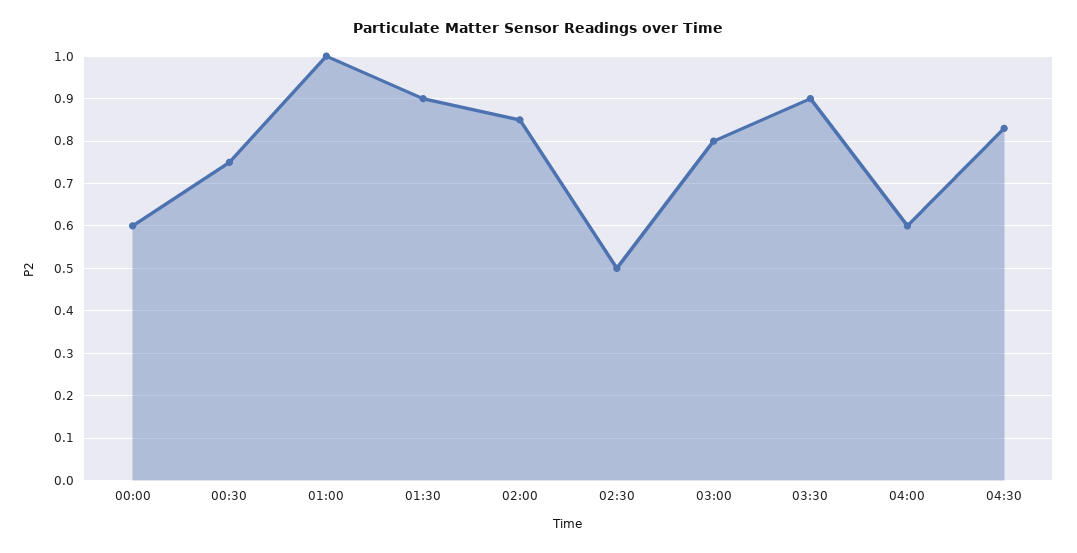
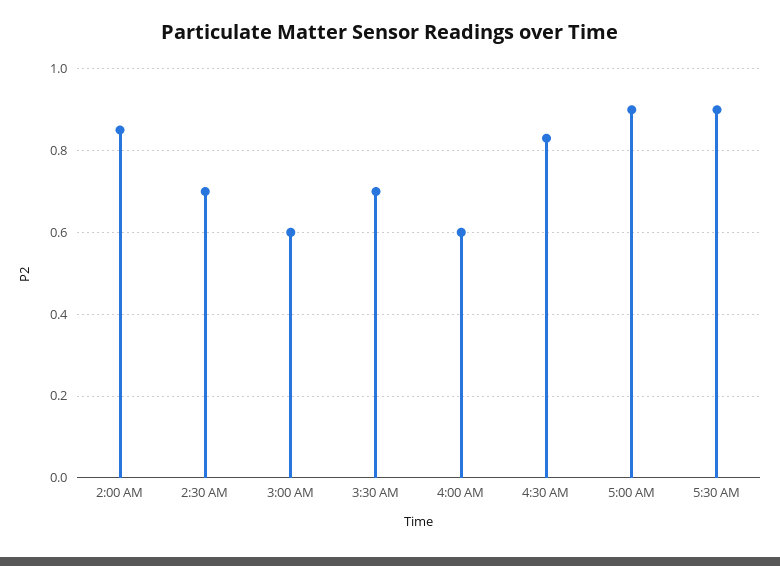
00:00: 0.6 -> none
00:30: 0.75 -> none
01:00: 1 -> none
01:30: 0.9 -> none
02:30: 0.5 -> 0.7
03:00: 0.8 -> 0.6
03:30: 0.9 -> 0.7
5:00 AM: none -> 0.9
5:30 AM: none -> 0.9

